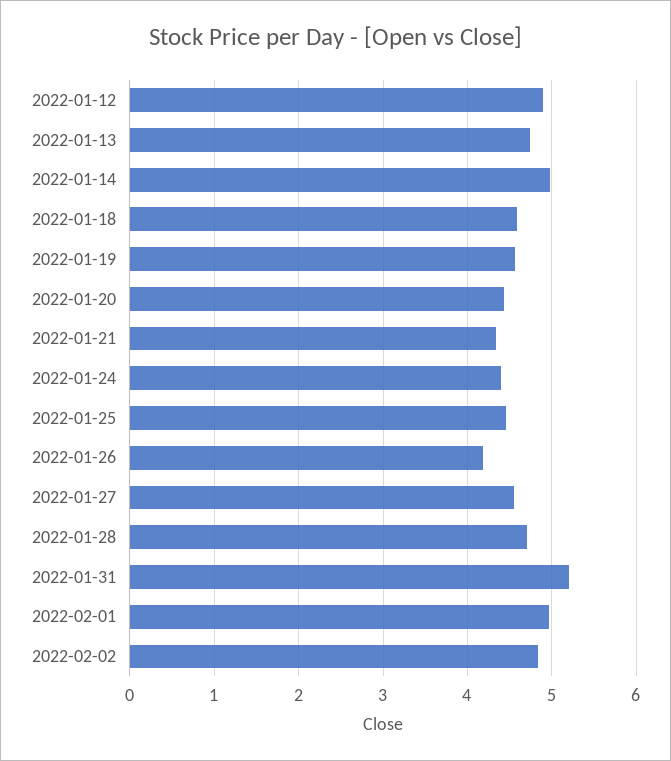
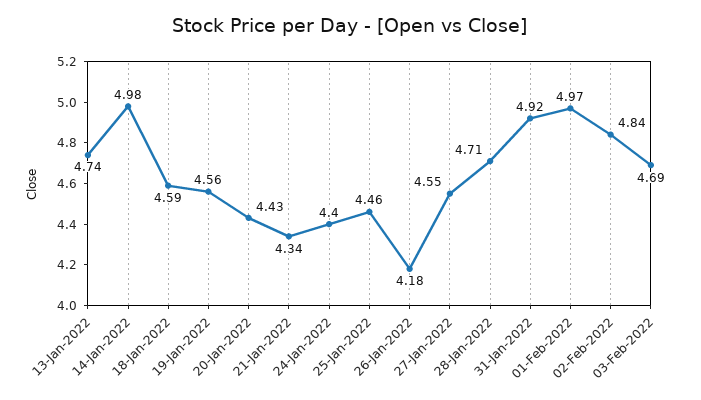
2022-01-12: 4.9 -> none
2022-01-31: 5.2 -> 4.92
03-Feb-2022: none -> 4.69

